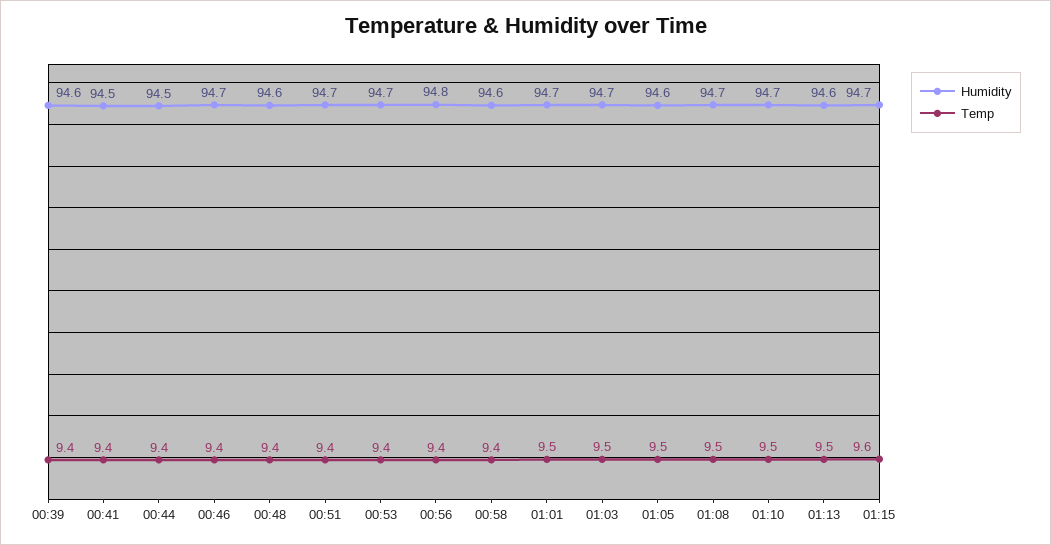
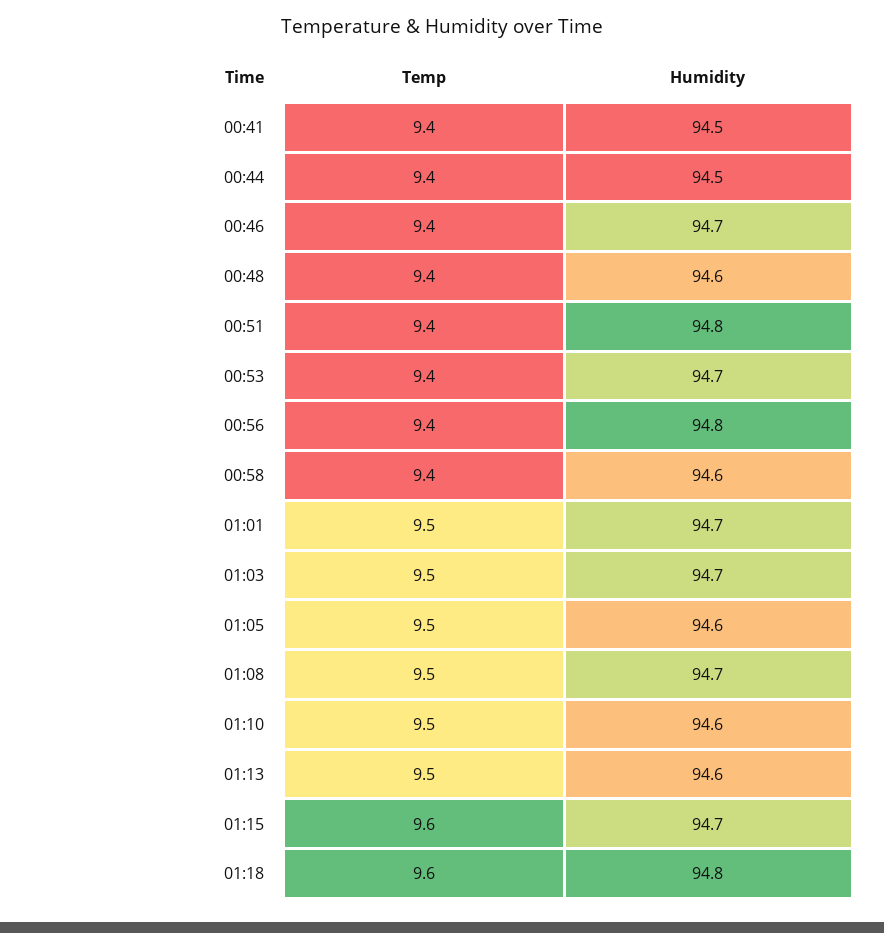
Humidity, 00:39: 94.6 -> none
Temp, 00:39: 9.4 -> none
Humidity, 00:51: 94.7 -> 94.8
Humidity, 01:10: 94.7 -> 94.6
Temp, 01:18: none -> 9.6
Humidity, 01:18: none -> 94.8

